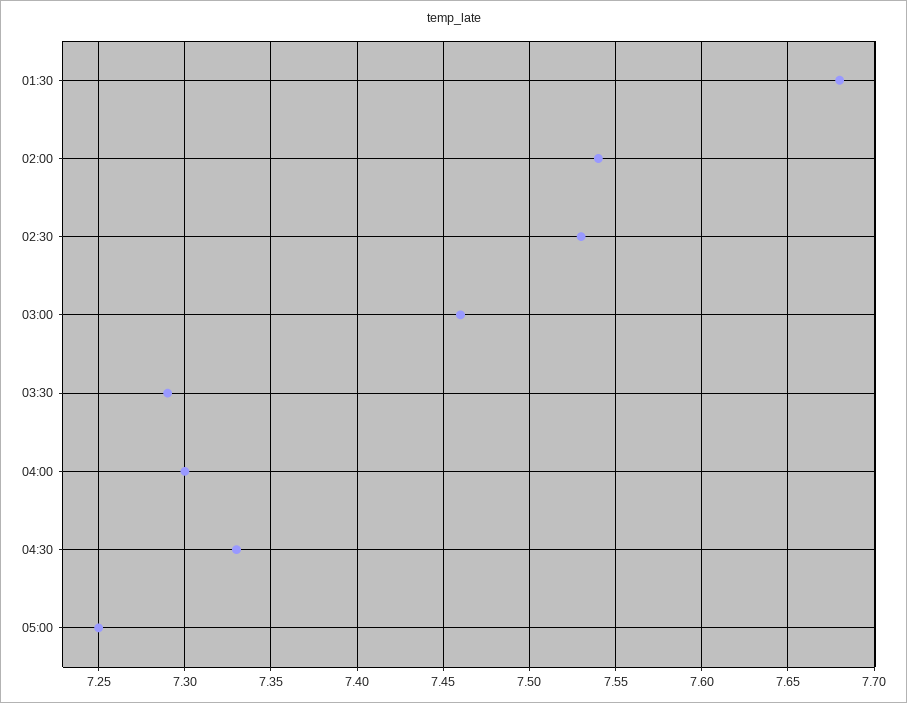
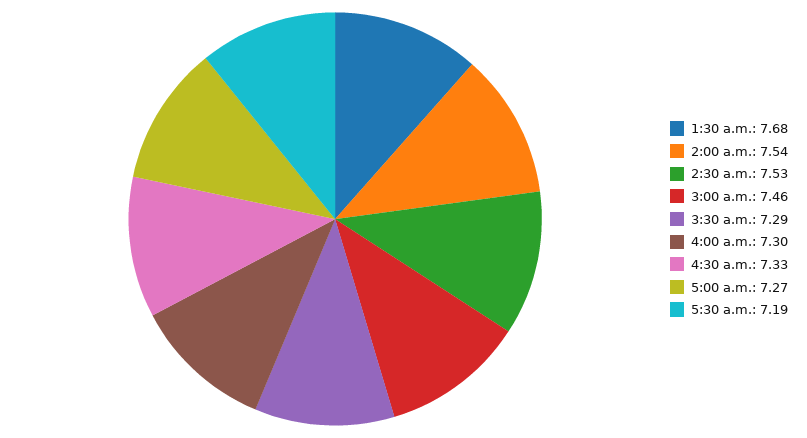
05:00: 7.25 -> 7.27
5:30 a.m.: none -> 7.19

